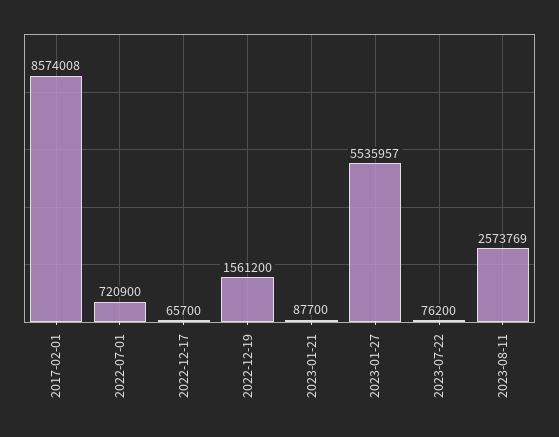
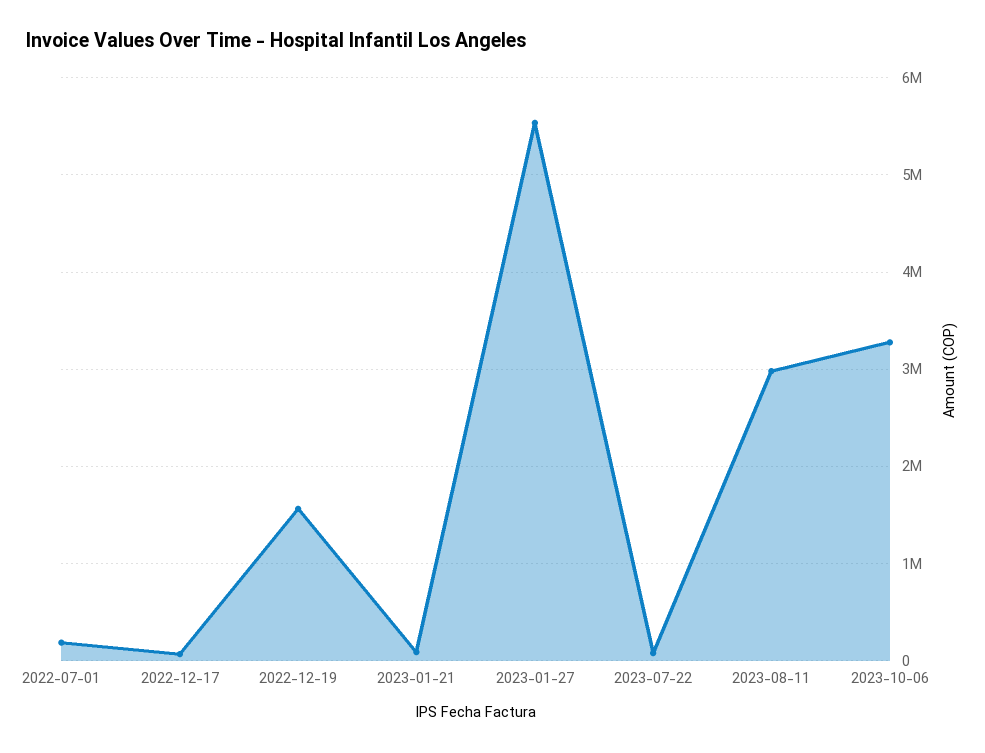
2017-02-01: 8574008 -> none
2022-07-01: 720900 -> 200000
2023-08-11: 2573769 -> 3000000
2023-10-06: none -> 3300000

